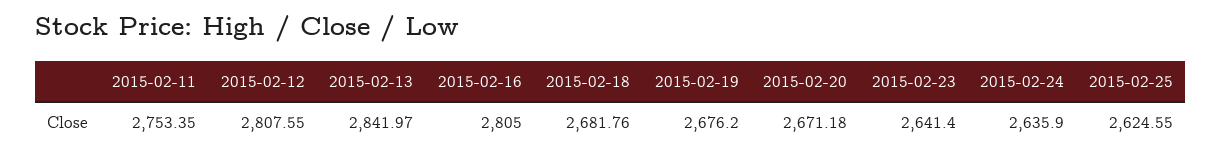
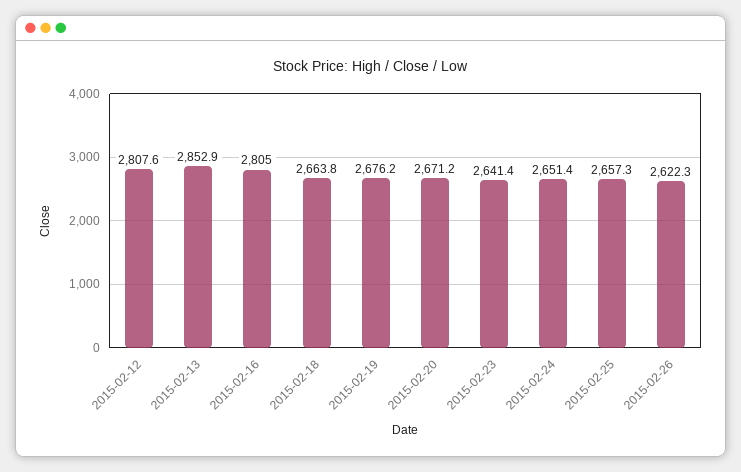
2015-02-11: 2753.35 -> none
2015-02-13: 2841.97 -> 2852.9
2015-02-18: 2681.76 -> 2663.8
2015-02-24: 2635.9 -> 2651.4
2015-02-25: 2624.55 -> 2657.3
2015-02-26: none -> 2622.3

